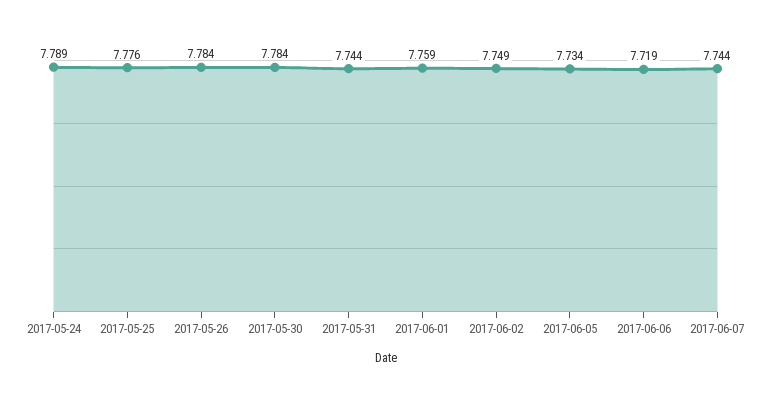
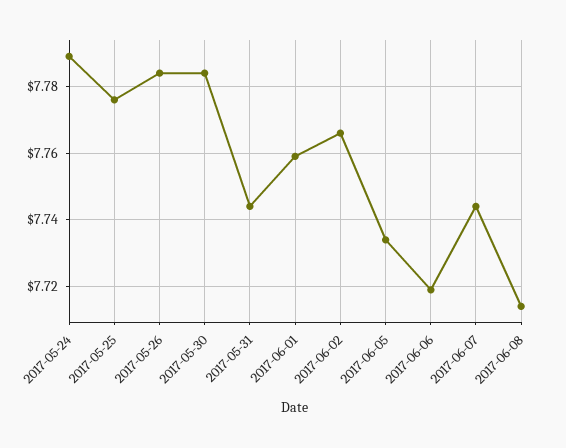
2017-06-02: 7.749 -> 7.765
2017-06-08: none -> 7.715

